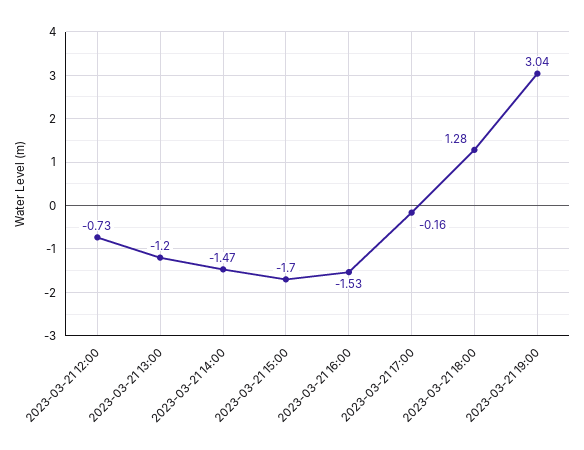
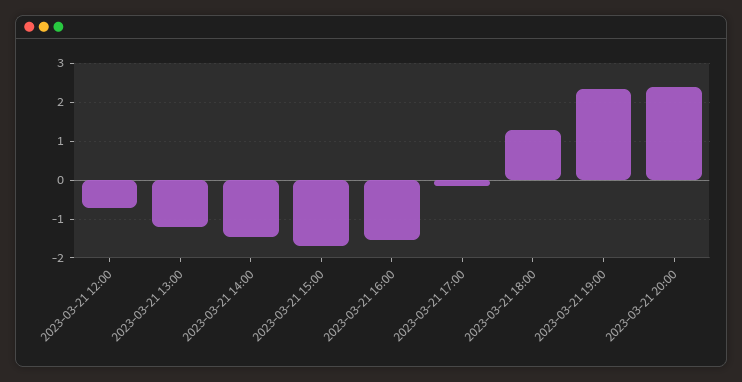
2023-03-21 19:00: 3.04 -> 2.4
2023-03-21 20:00: none -> 2.4

